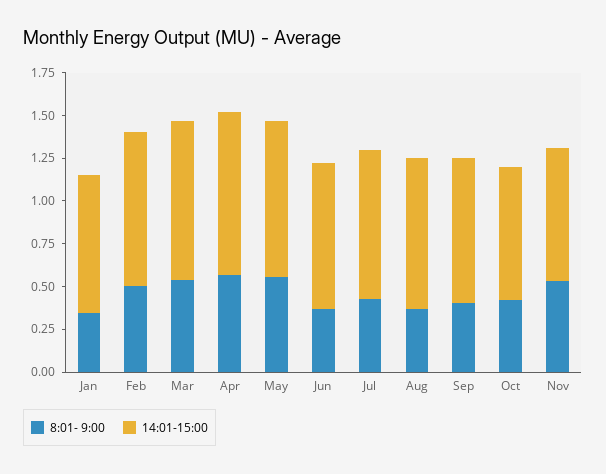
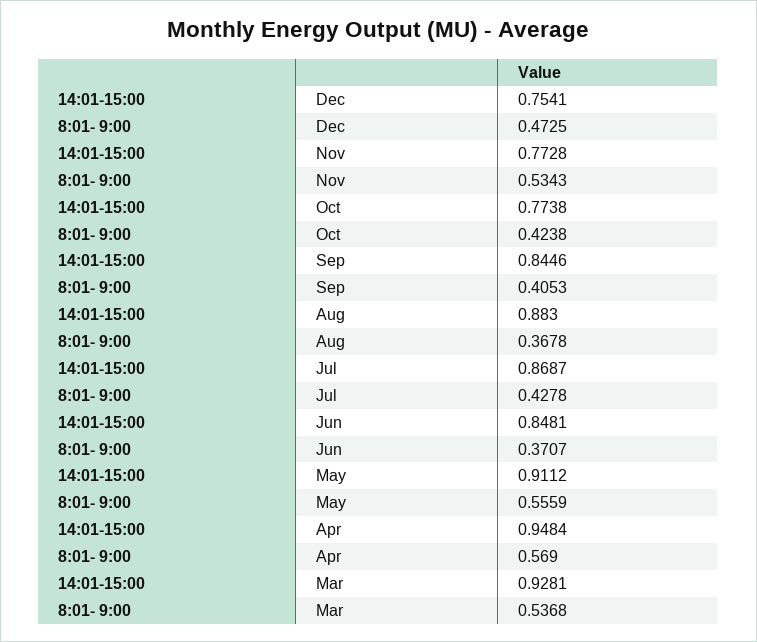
8:01- 9:00, Jan: 0.35 -> none
14:01-15:00, Jan: 0.8 -> none
8:01- 9:00, Feb: 0.5 -> none
14:01-15:00, Feb: 0.9 -> none
14:01-15:00, Dec: none -> 0.7541
8:01- 9:00, Dec: none -> 0.4725

